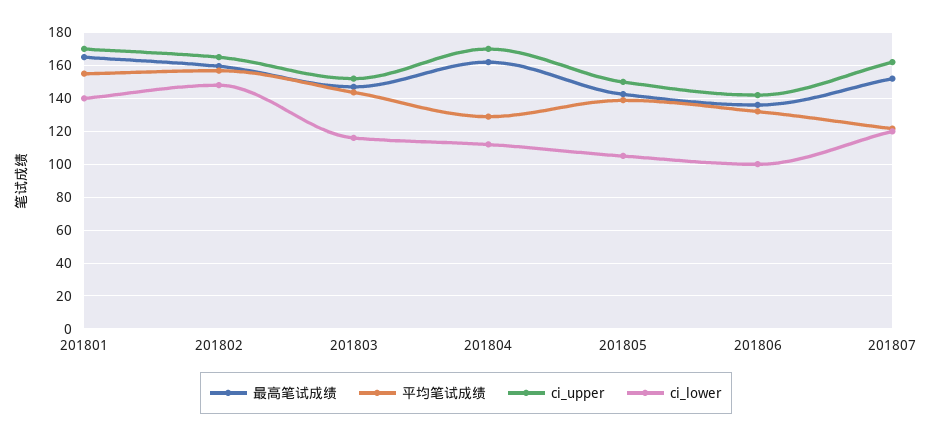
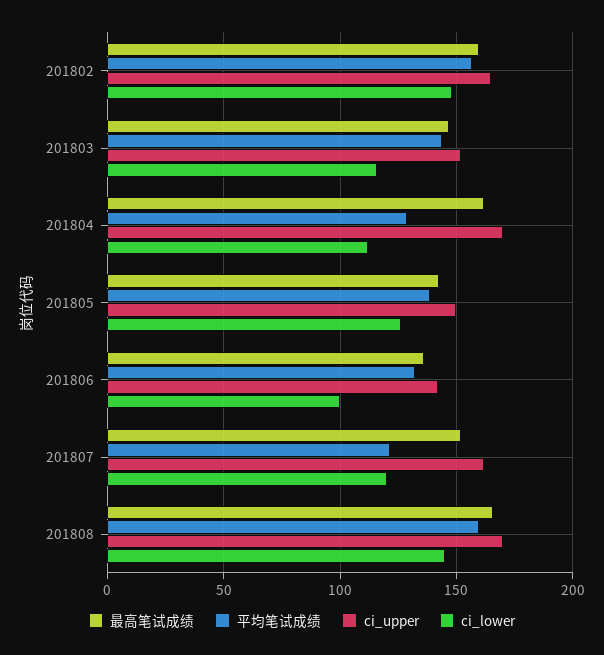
最高笔试成绩, 201801: 165 -> none
平均笔试成绩, 201801: 155 -> none
ci_upper, 201801: 170 -> none
ci_lower, 201801: 140 -> none
ci_lower, 201805: 105 -> 125
最高笔试成绩, 201808: none -> 165
平均笔试成绩, 201808: none -> 160
ci_upper, 201808: none -> 170
ci_lower, 201808: none -> 145

